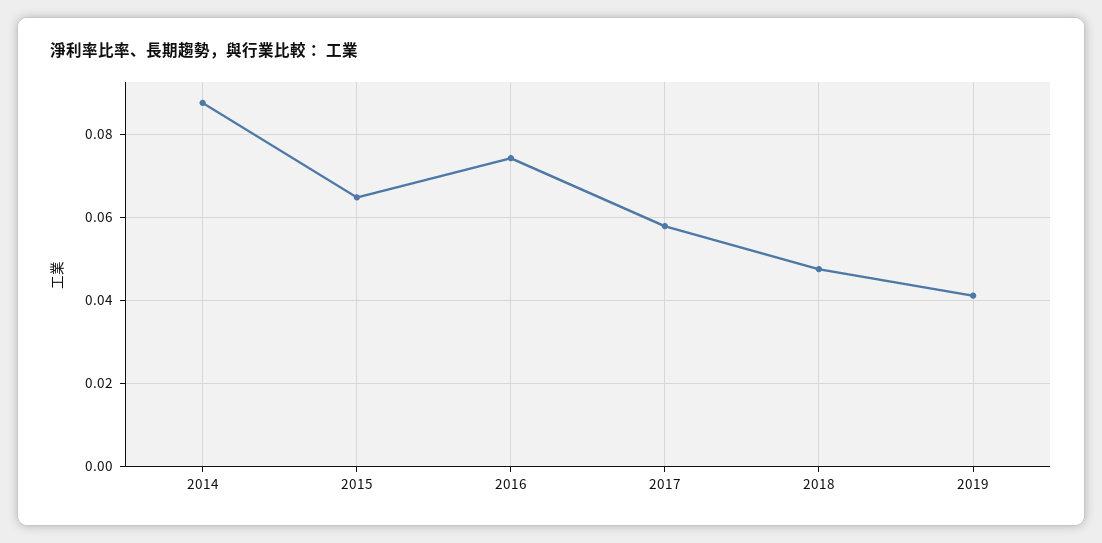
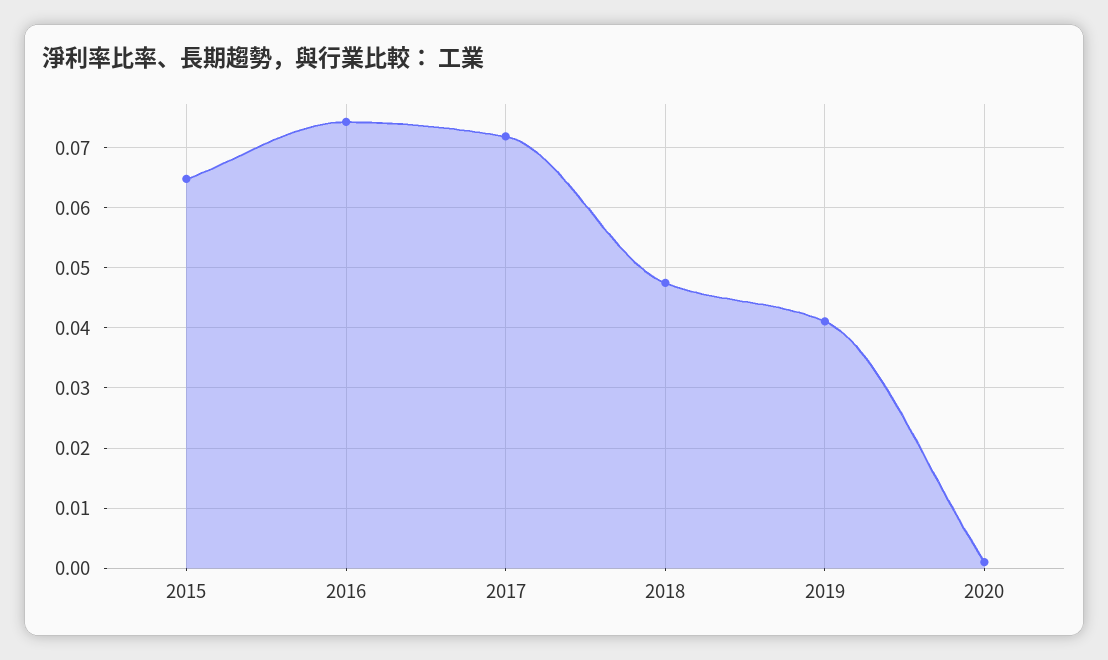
2014: 0.088 -> none
2017: 0.058 -> 0.072
2020: none -> 0.001

